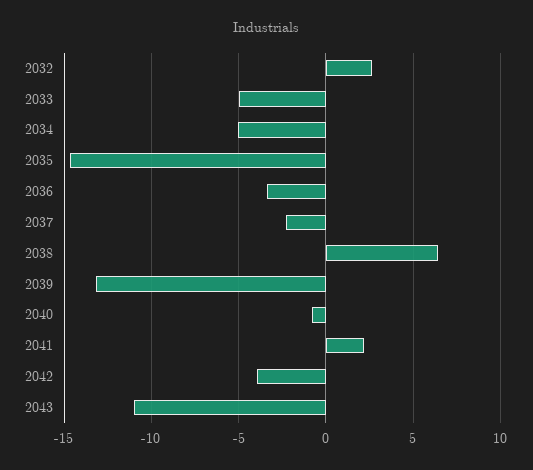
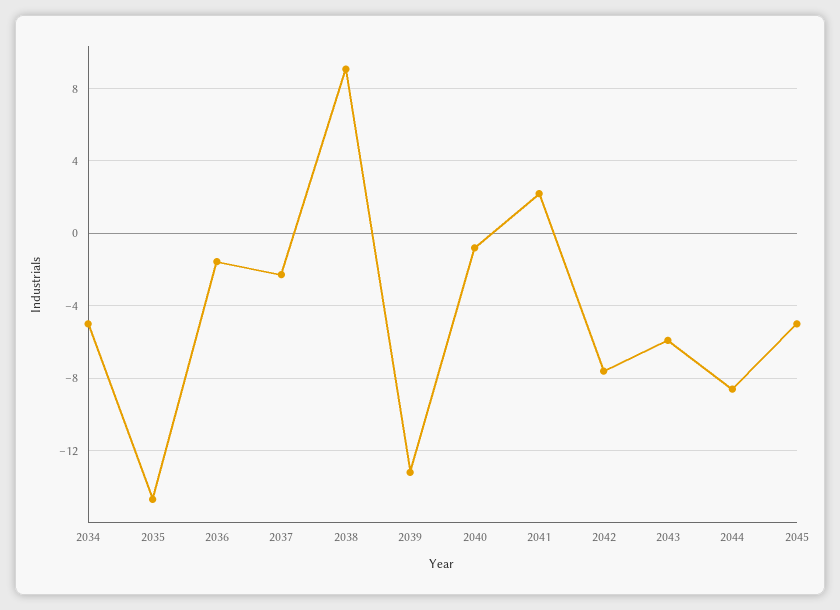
2032: 2.5 -> none
2033: -5 -> none
2036: -3.5 -> -1.5
2038: 6.5 -> 9
2042: -4 -> -7.5
2043: -11 -> -6
2044: none -> -8.5
2045: none -> -5

